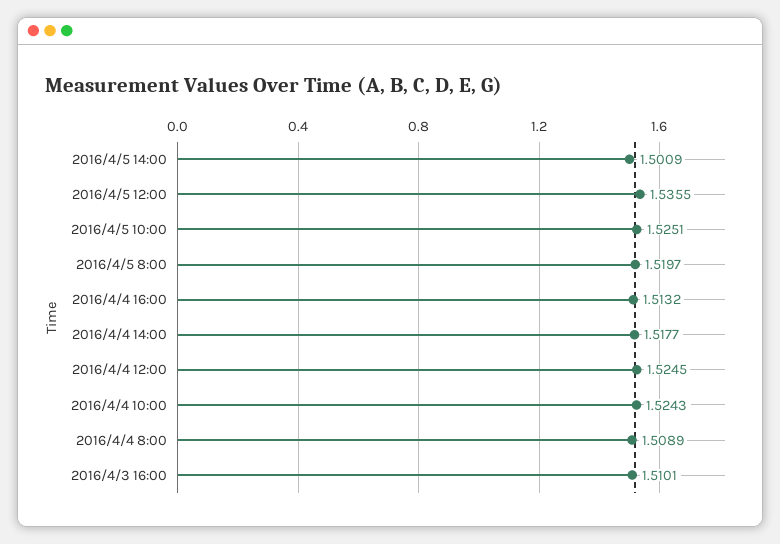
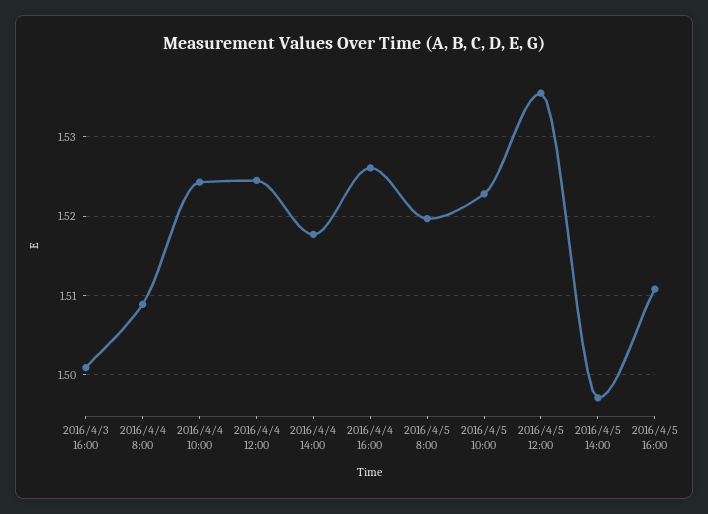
2016/4/5 14:00: 1.5009 -> 1.497
2016/4/5 10:00: 1.5251 -> 1.523
2016/4/4 16:00: 1.5132 -> 1.526
2016/4/3 16:00: 1.5101 -> 1.501
2016/4/5 16:00: none -> 1.511

